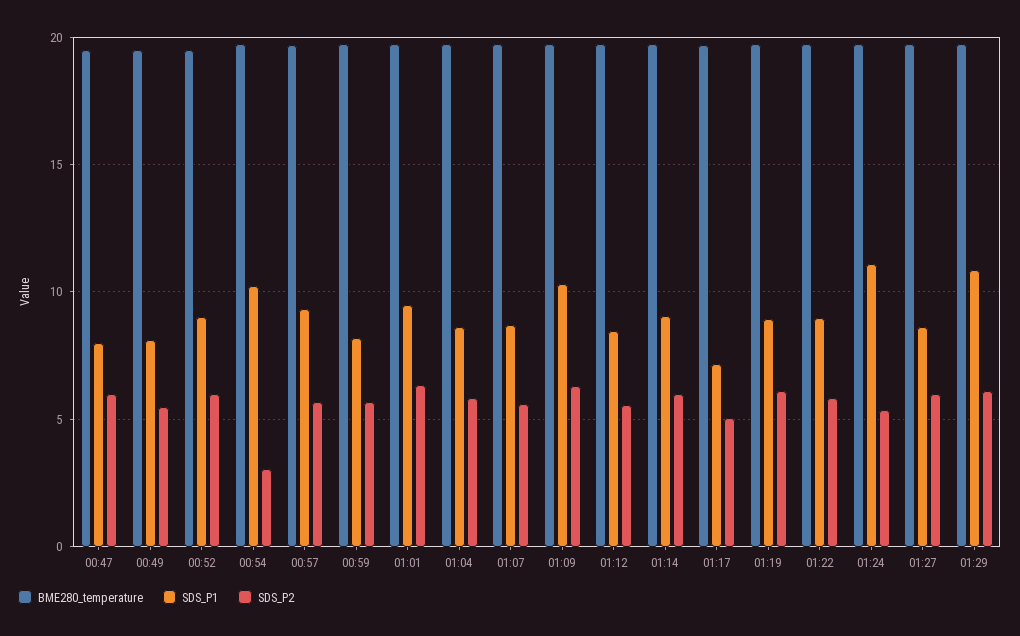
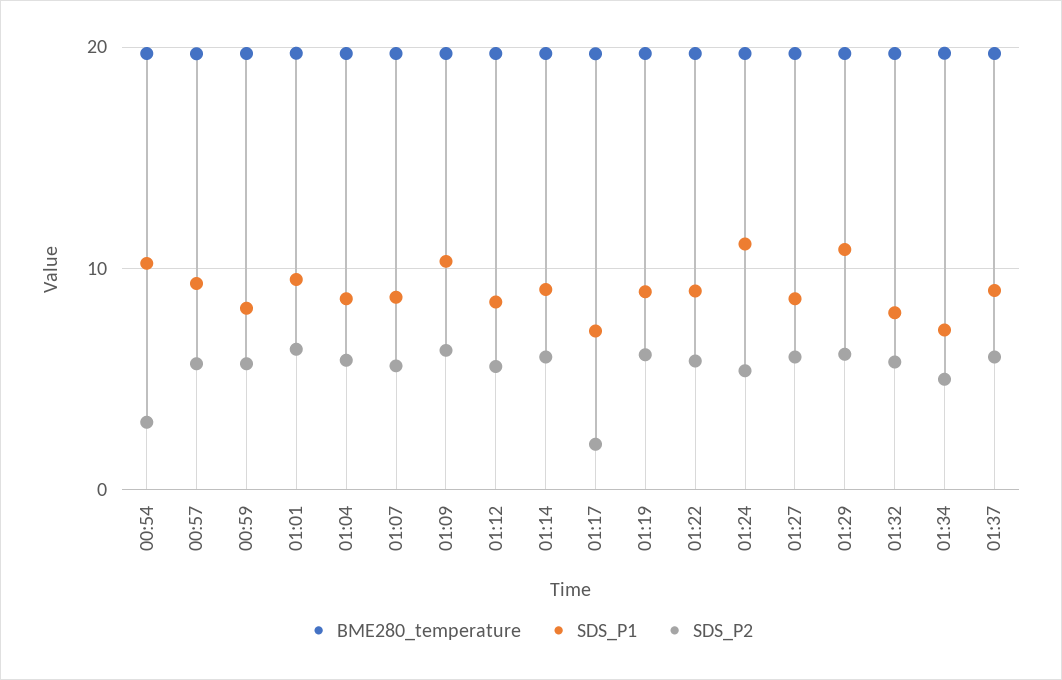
BME280_temperature, 00:47: 19.5 -> none
SDS_P1, 00:47: 8 -> none
SDS_P2, 00:47: 6 -> none
BME280_temperature, 00:49: 19.5 -> none
SDS_P1, 00:49: 8 -> none
SDS_P2, 00:49: 5.5 -> none
BME280_temperature, 00:52: 19.5 -> none
SDS_P1, 00:52: 9 -> none
SDS_P2, 00:52: 6 -> none
SDS_P2, 01:17: 5 -> 2
BME280_temperature, 01:32: none -> 20
SDS_P1, 01:32: none -> 8
SDS_P2, 01:32: none -> 6
BME280_temperature, 01:34: none -> 20
SDS_P1, 01:34: none -> 7
SDS_P2, 01:34: none -> 5
BME280_temperature, 01:37: none -> 20
SDS_P1, 01:37: none -> 9
SDS_P2, 01:37: none -> 6

